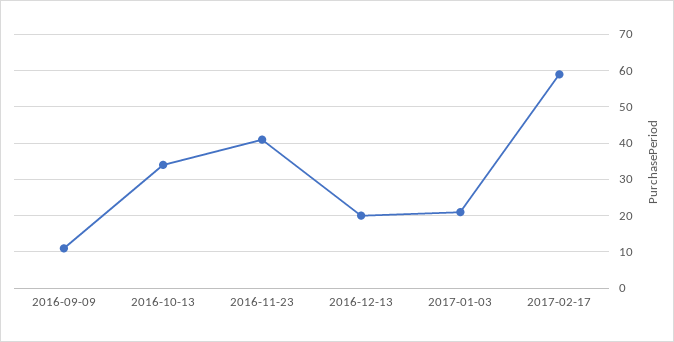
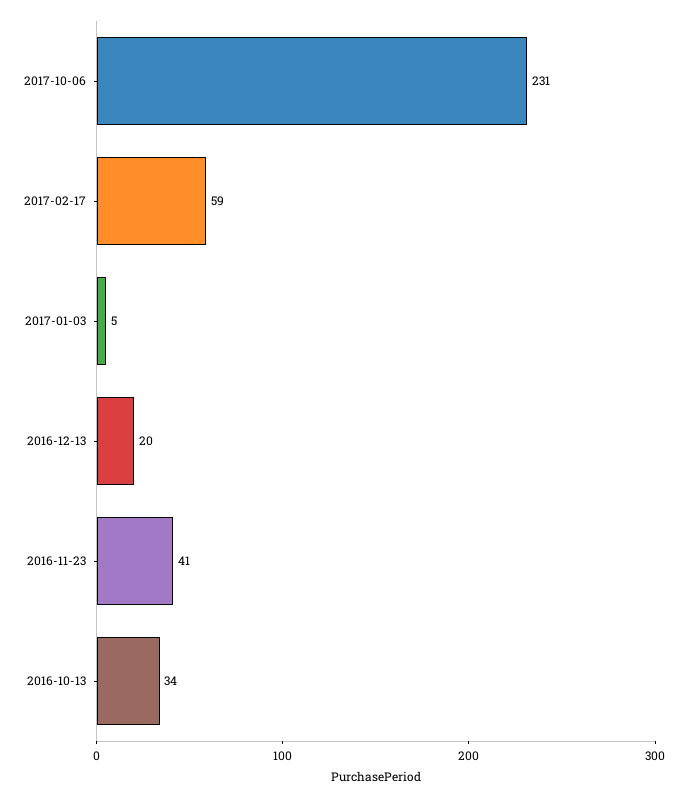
2016-09-09: 10 -> none
2017-01-03: 20 -> 5
2017-10-06: none -> 231

